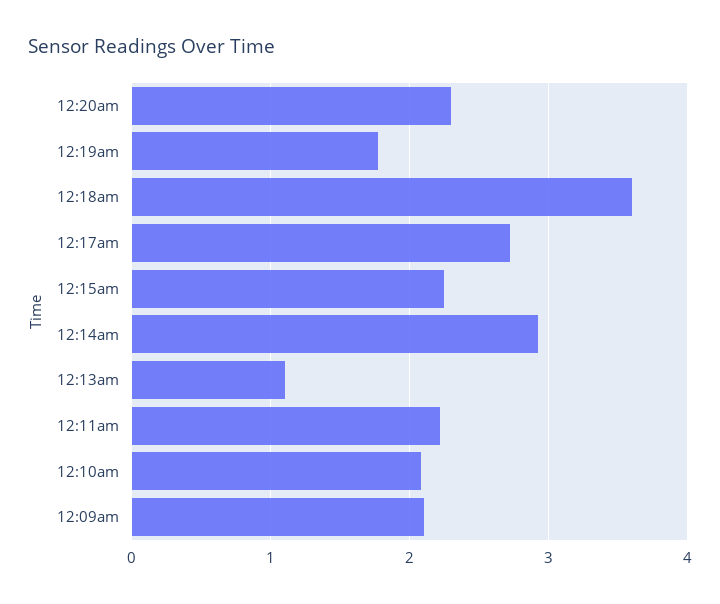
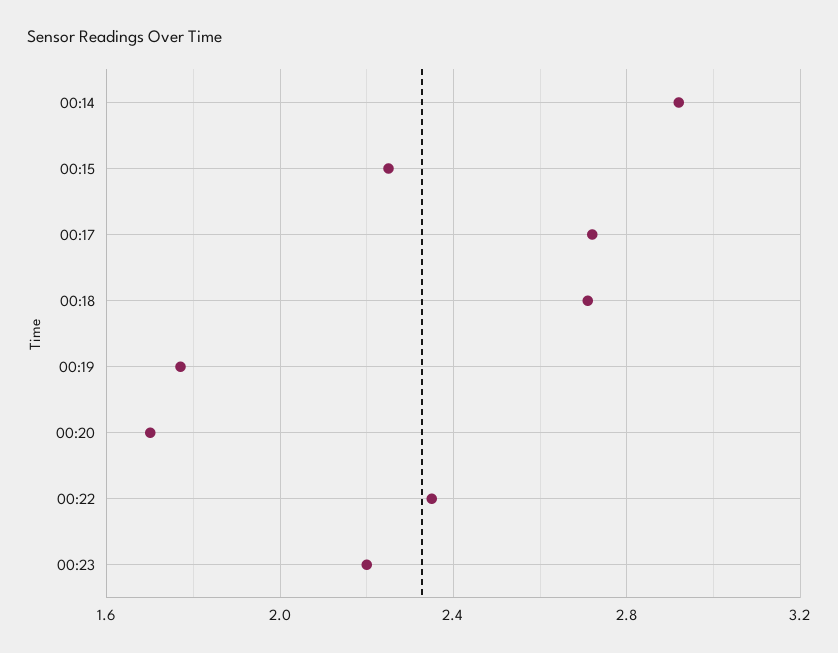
12:20am: 2.3 -> 1.7
12:18am: 3.6 -> 2.7
12:13am: 1.1 -> none
12:11am: 2.2 -> none
12:10am: 2.1 -> none
12:09am: 2.1 -> none
00:22: none -> 2.35
00:23: none -> 2.2

